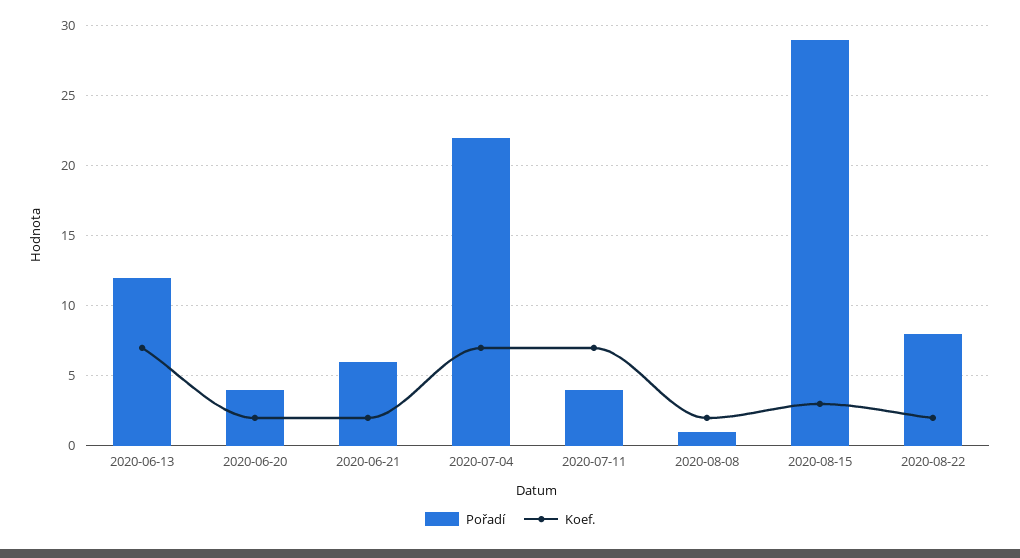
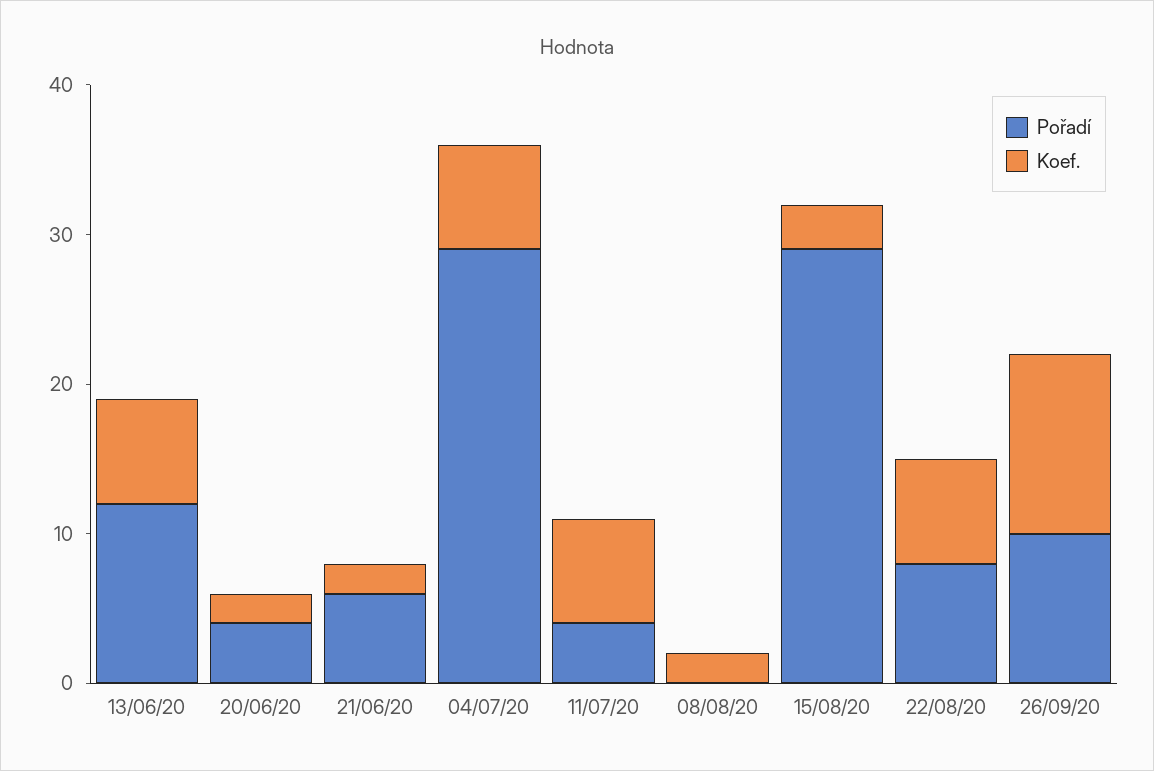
Pořadí, 2020-07-04: 22 -> 29
Pořadí, 2020-08-08: 1 -> 0
Koef., 2020-08-22: 2 -> 7
Pořadí, 26/09/20: none -> 10
Koef., 26/09/20: none -> 12

